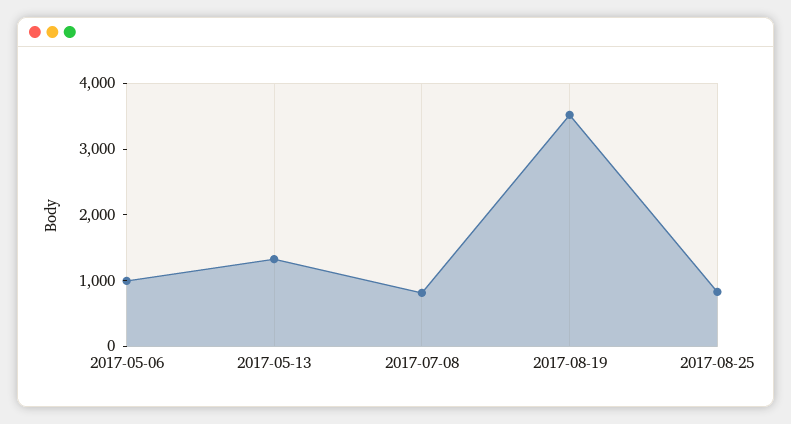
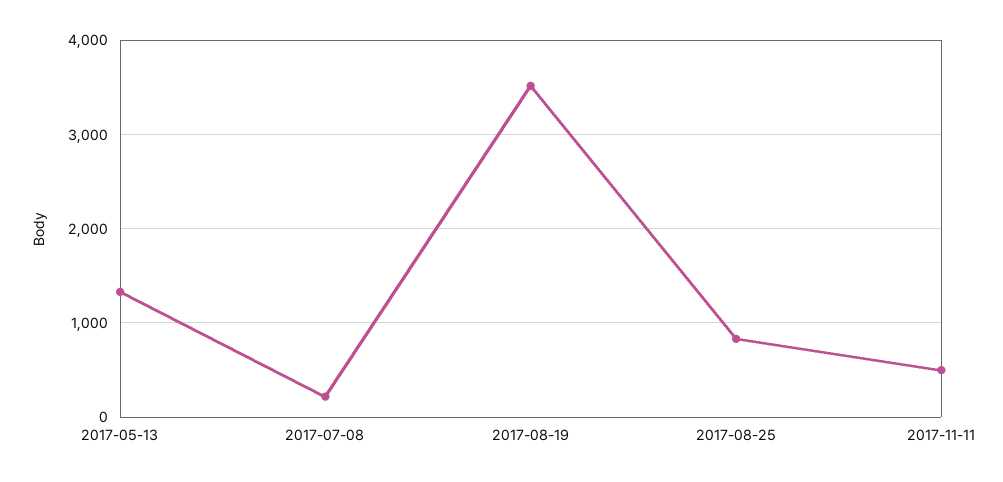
2017-05-06: 1000 -> none
2017-07-08: 800 -> 200
2017-11-11: none -> 500

